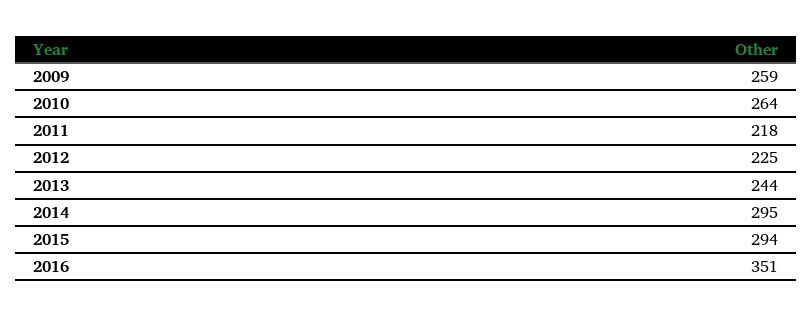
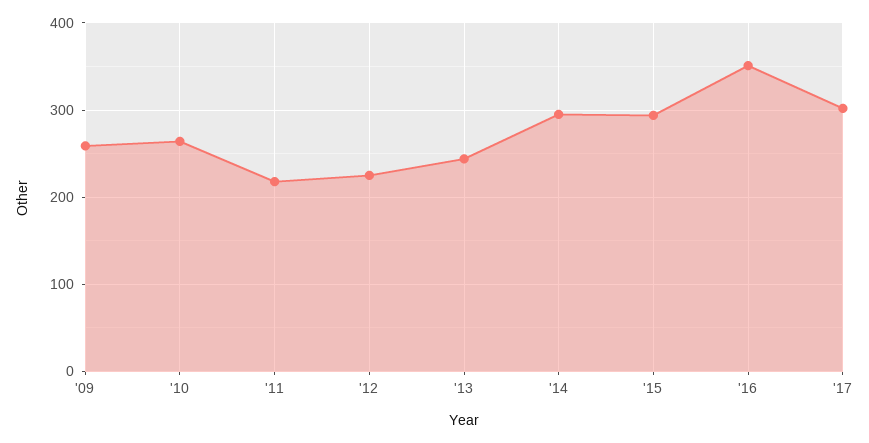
'17: none -> 300

